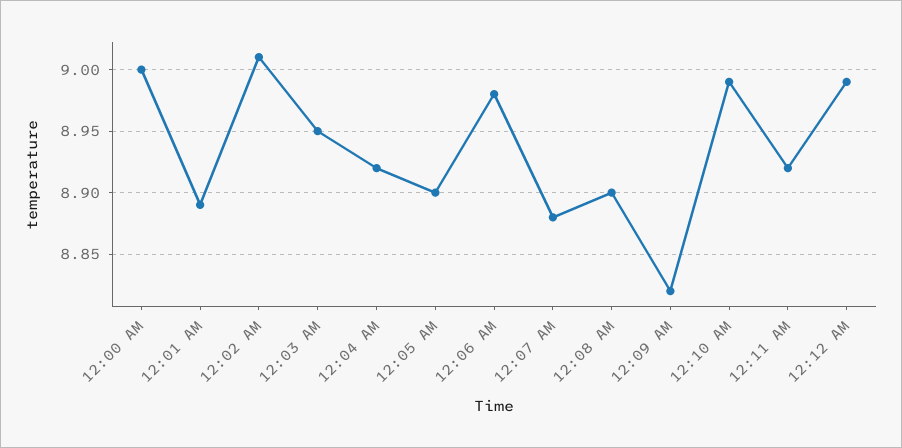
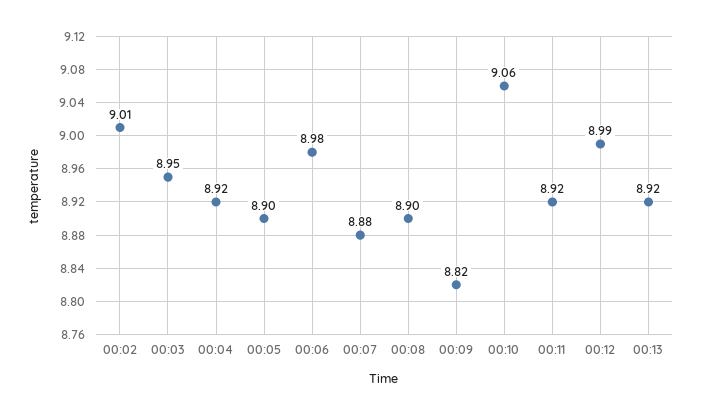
12:00 AM: 9 -> none
12:01 AM: 8.89 -> none
12:10 AM: 8.99 -> 9.06
00:13: none -> 8.92

